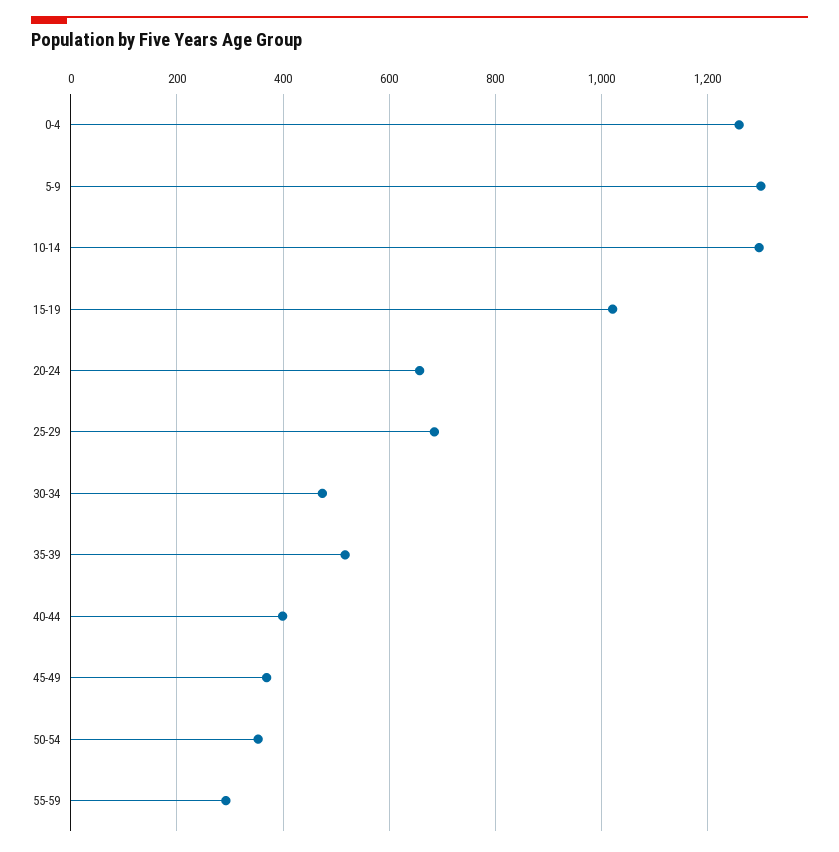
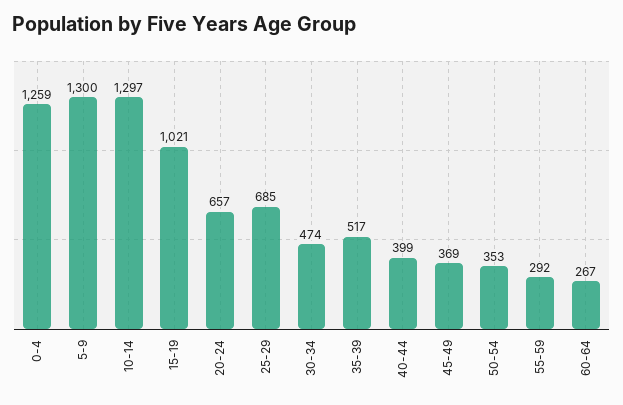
60-64: none -> 267

